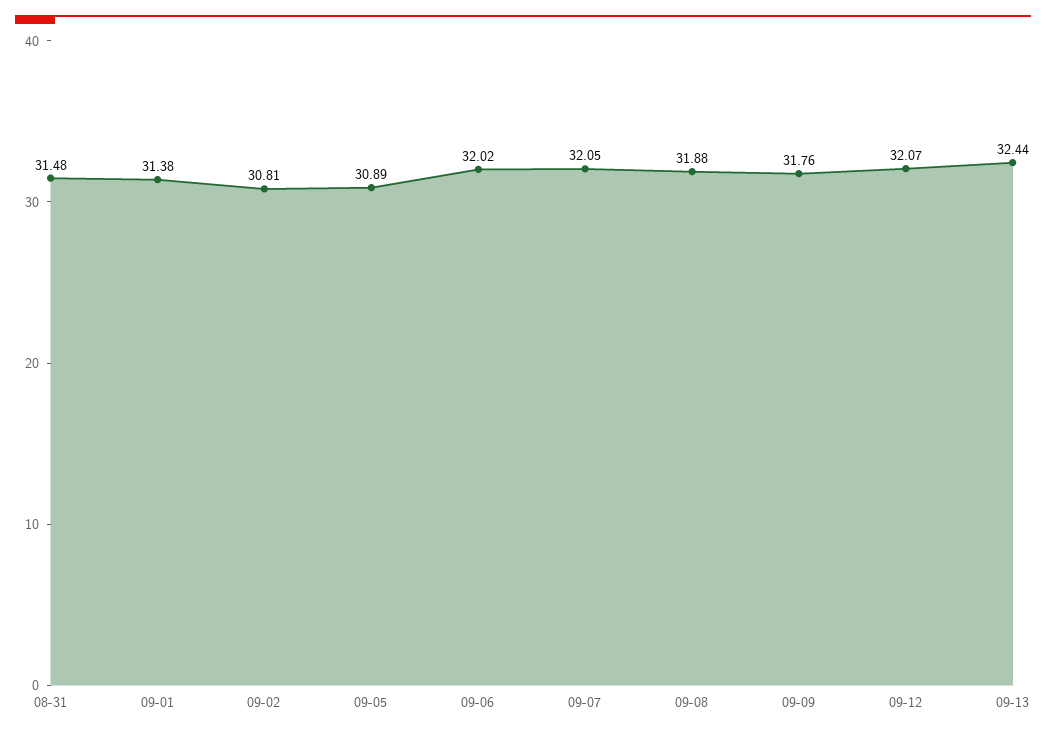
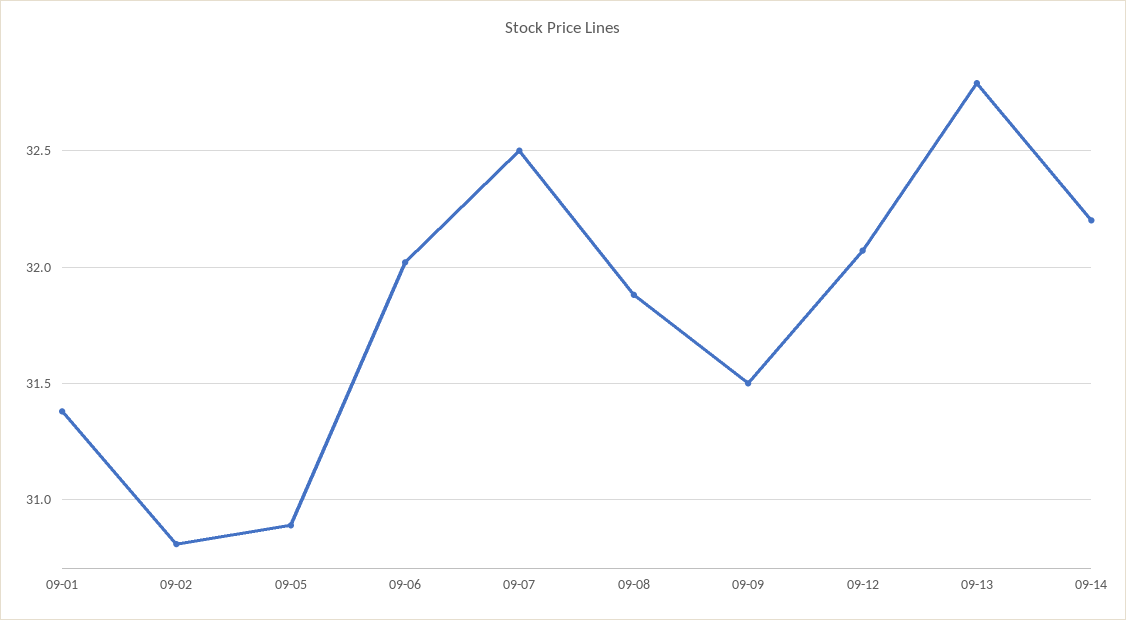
08-31: 31.48 -> none
09-07: 32.05 -> 32.5
09-09: 31.76 -> 31.5
09-13: 32.44 -> 32.8
09-14: none -> 32.2

